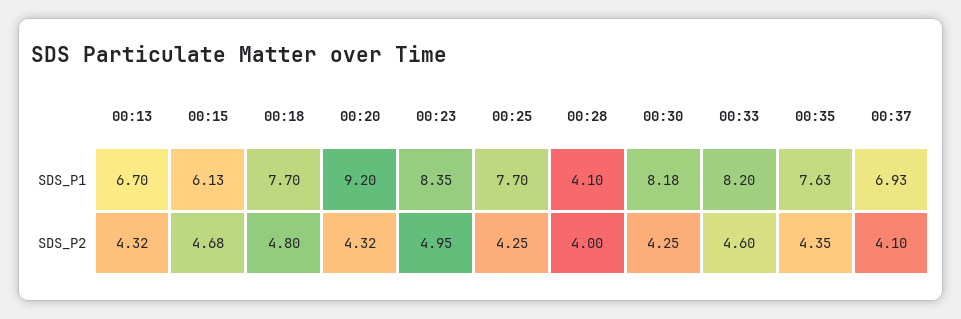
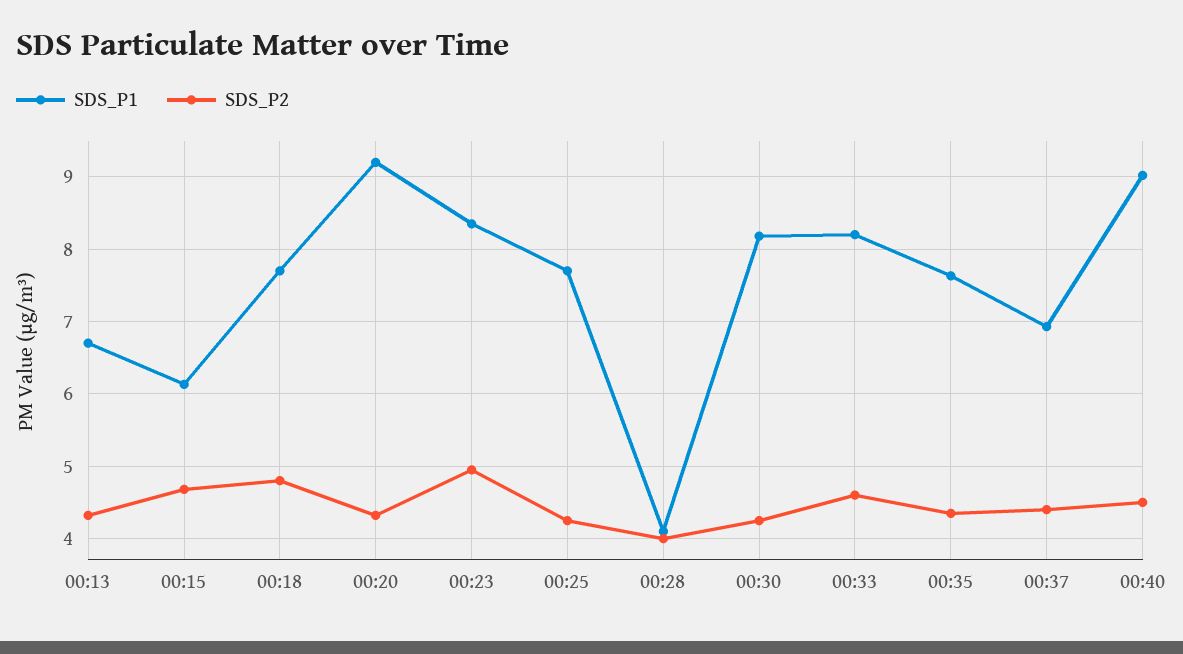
SDS_P2, 00:37: 4.1 -> 4.4
SDS_P1, 00:40: none -> 9
SDS_P2, 00:40: none -> 4.5

